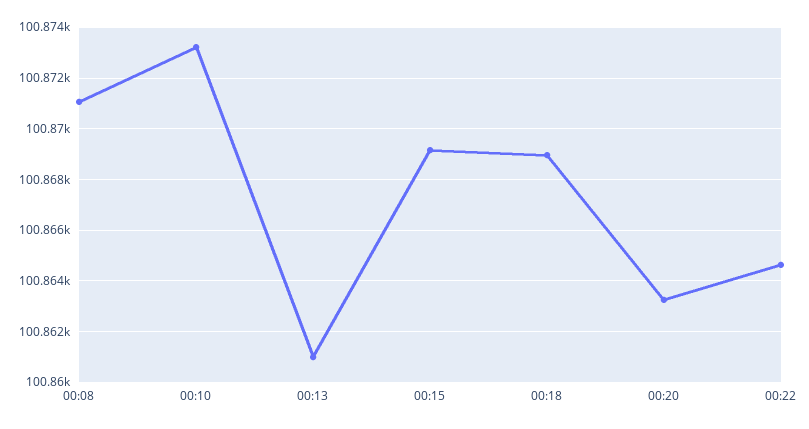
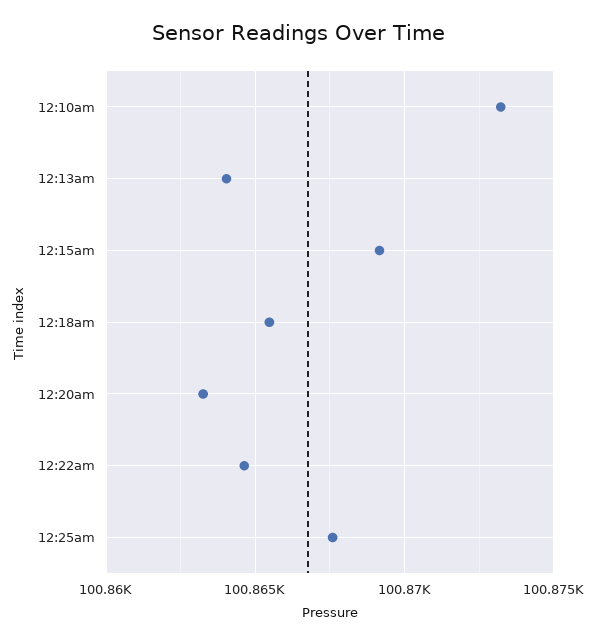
00:08: 100871 -> none
00:13: 100861 -> 100864
00:18: 100869 -> 100865.5
12:25am: none -> 100867.5

